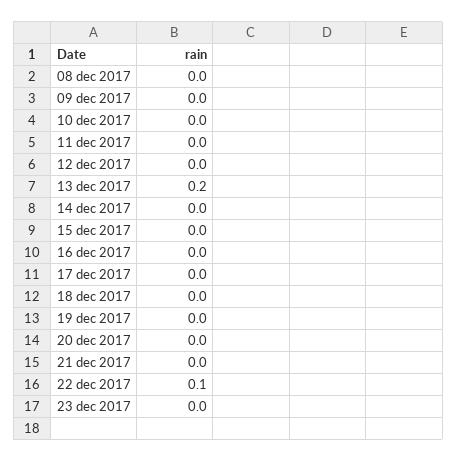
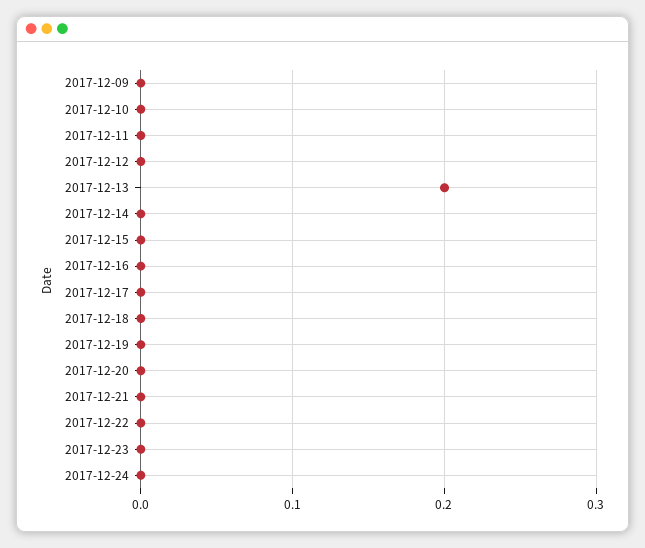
08 dec 2017: 0 -> none
22 dec 2017: 0.1 -> 0
2017-12-24: none -> 0

